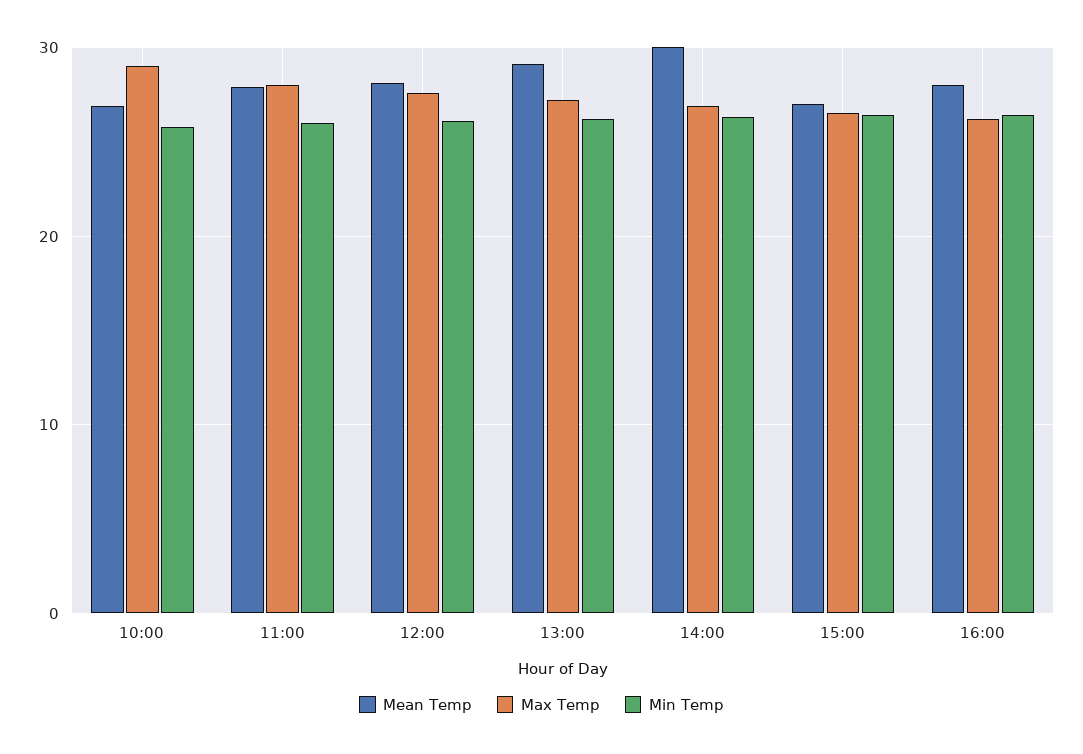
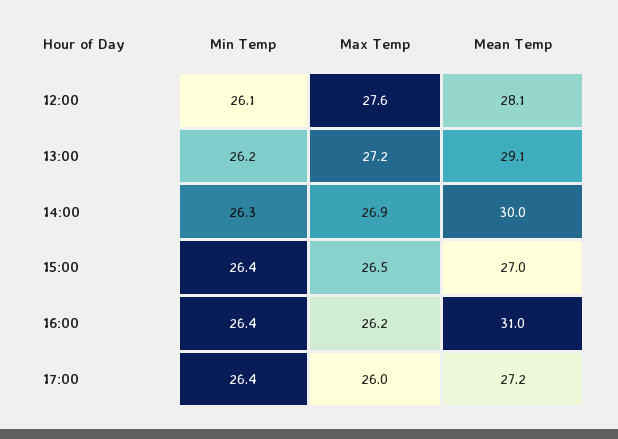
Mean Temp, 10:00: 27 -> none
Max Temp, 10:00: 29 -> none
Min Temp, 10:00: 26 -> none
Mean Temp, 11:00: 28 -> none
Max Temp, 11:00: 28 -> none
Min Temp, 11:00: 26 -> none
Mean Temp, 16:00: 28 -> 31
Min Temp, 17:00: none -> 26.4
Max Temp, 17:00: none -> 26
Mean Temp, 17:00: none -> 27.2

